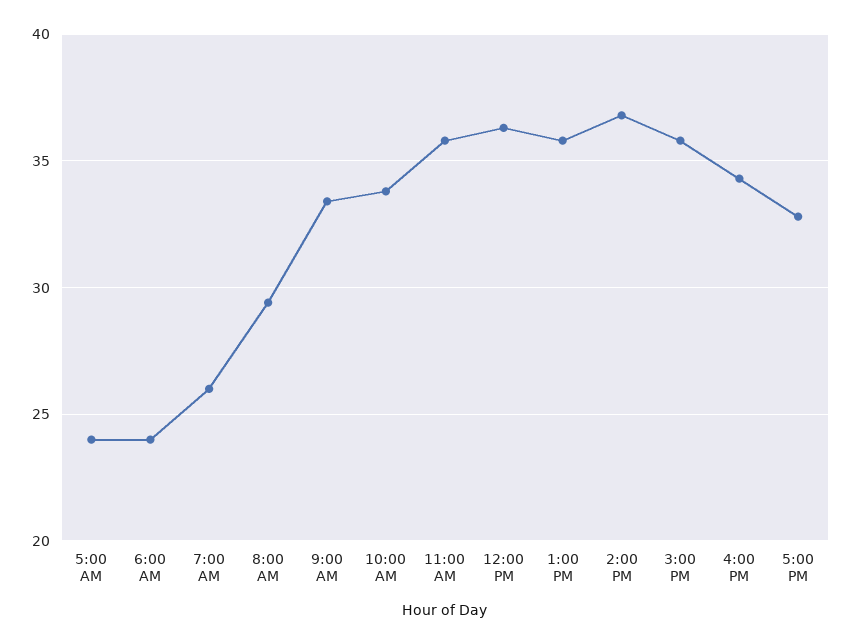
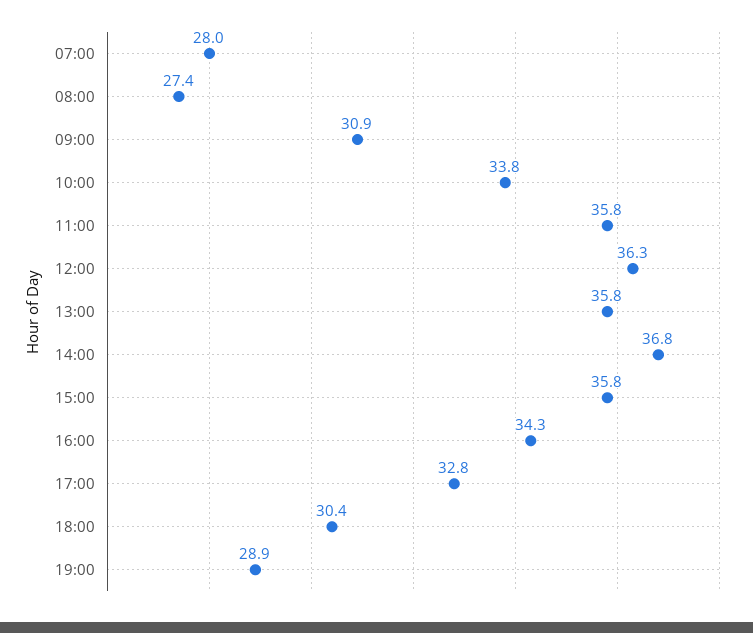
5:00 AM: 24 -> none
6:00 AM: 24 -> none
7:00 AM: 26 -> 28
8:00 AM: 29.5 -> 27.4
9:00 AM: 33.5 -> 30.9
18:00: none -> 30.4
19:00: none -> 28.9

